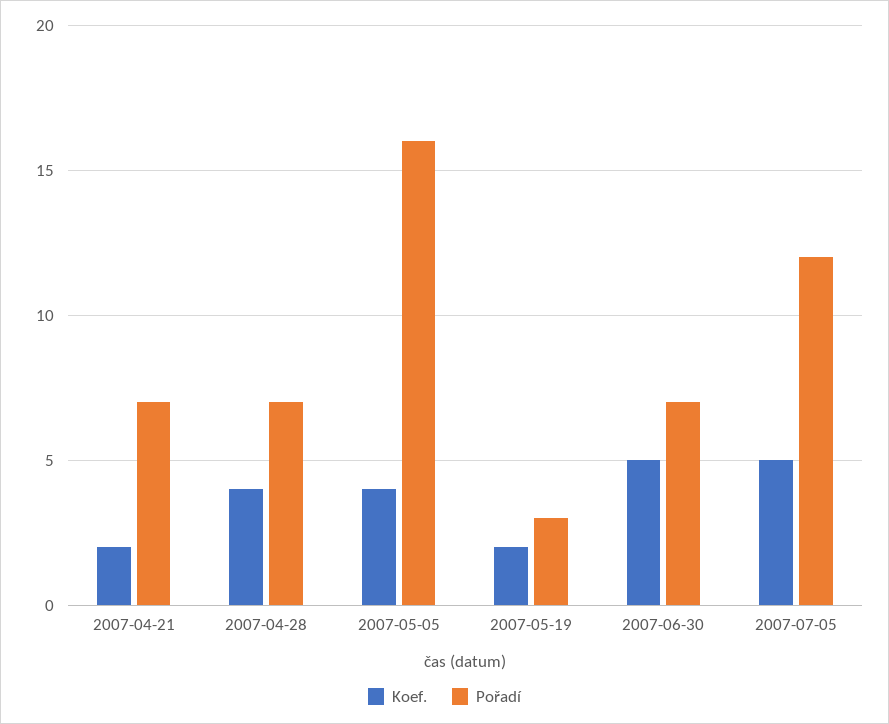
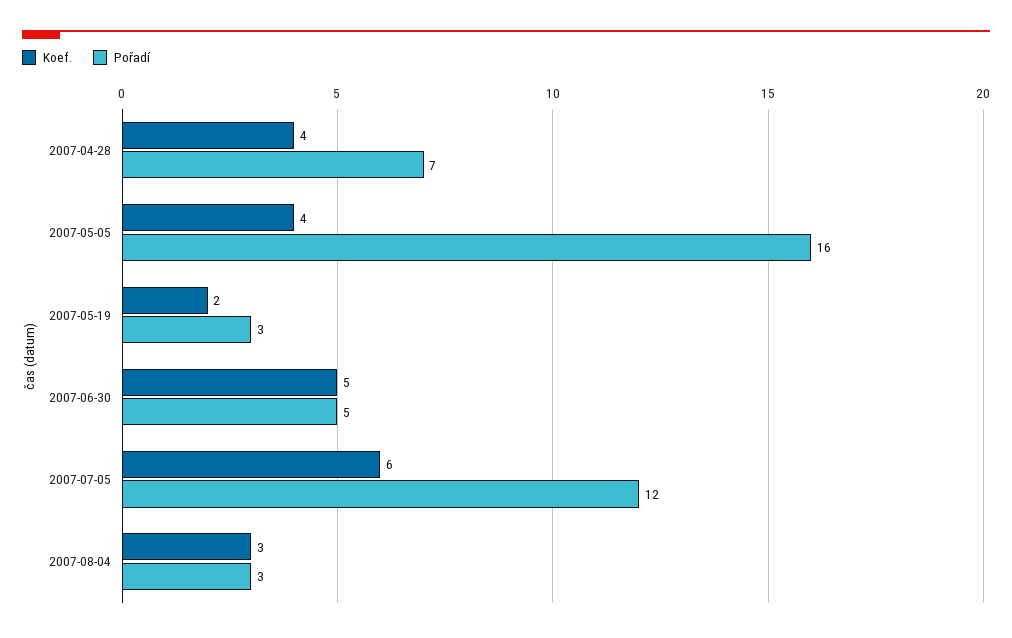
Koef., 2007-04-21: 2 -> none
Pořadí, 2007-04-21: 7 -> none
Pořadí, 2007-06-30: 7 -> 5
Koef., 2007-07-05: 5 -> 6
Koef., 2007-08-04: none -> 3
Pořadí, 2007-08-04: none -> 3

